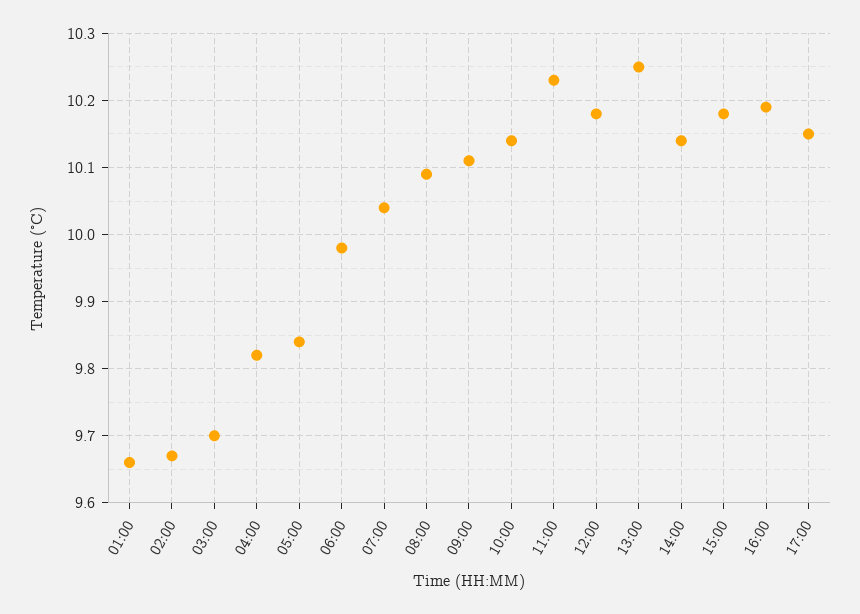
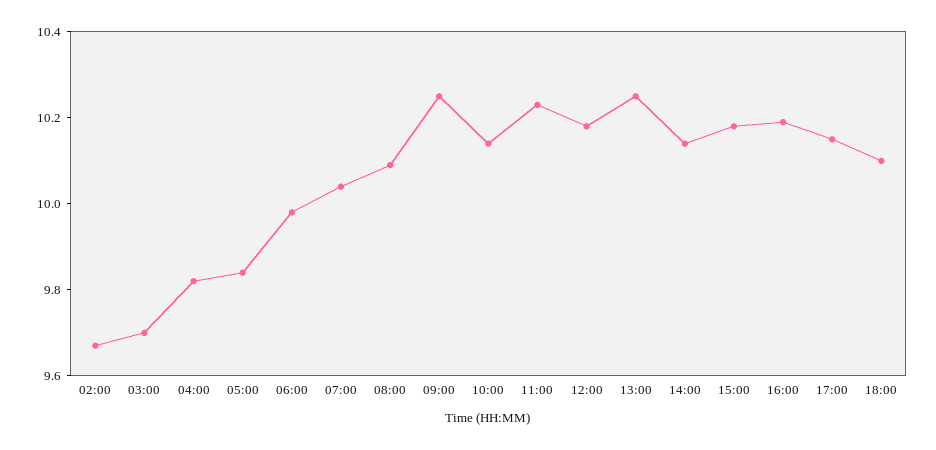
01:00: 9.66 -> none
09:00: 10.11 -> 10.25
18:00: none -> 10.1

